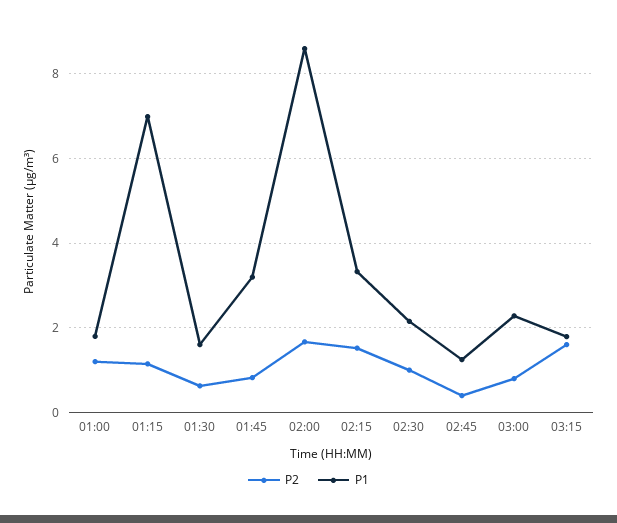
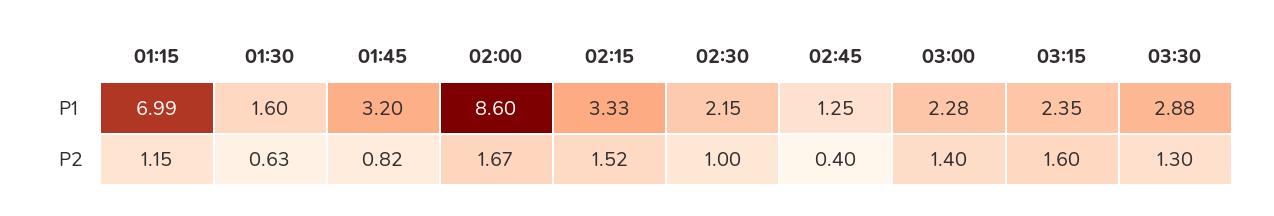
P2, 01:00: 1.2 -> none
P1, 01:00: 1.8 -> none
P2, 03:00: 0.8 -> 1.4
P1, 03:15: 1.8 -> 2.35
P1, 03:30: none -> 2.88
P2, 03:30: none -> 1.3

